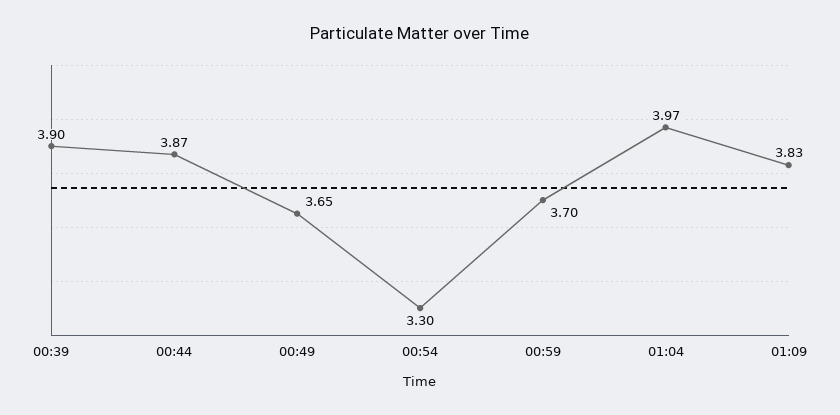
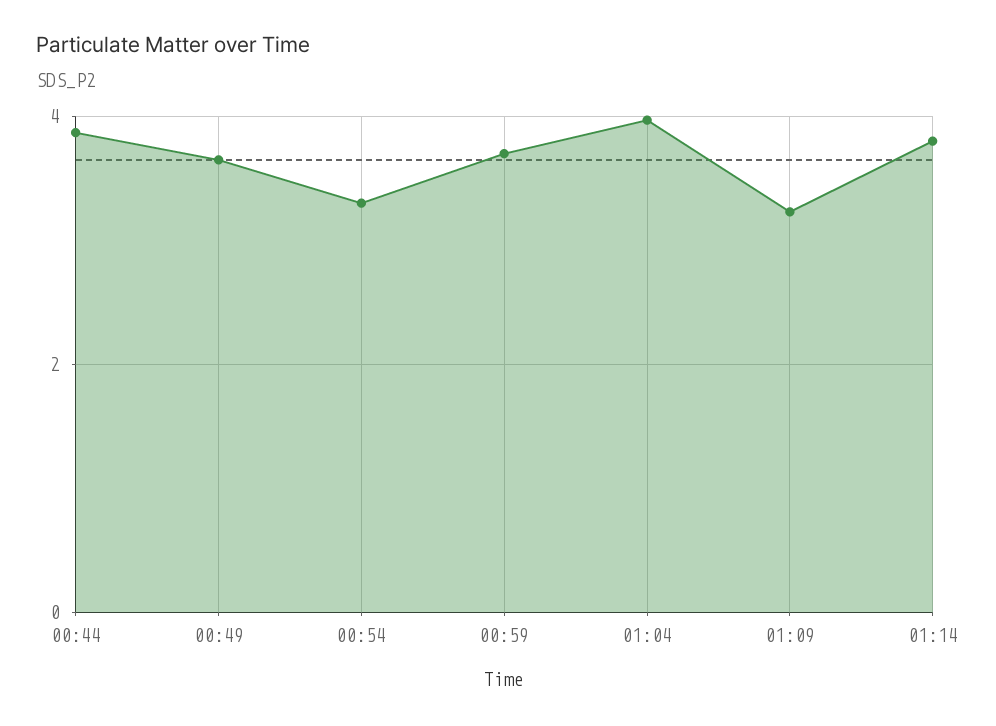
00:39: 3.9 -> none
01:09: 3.83 -> 3.2
01:14: none -> 3.8

